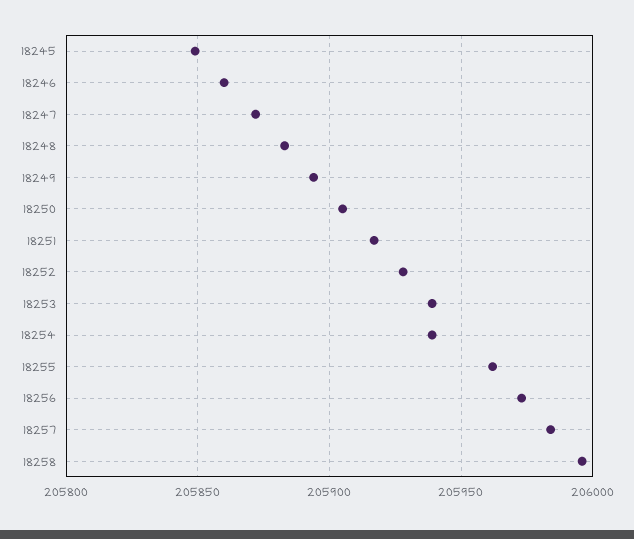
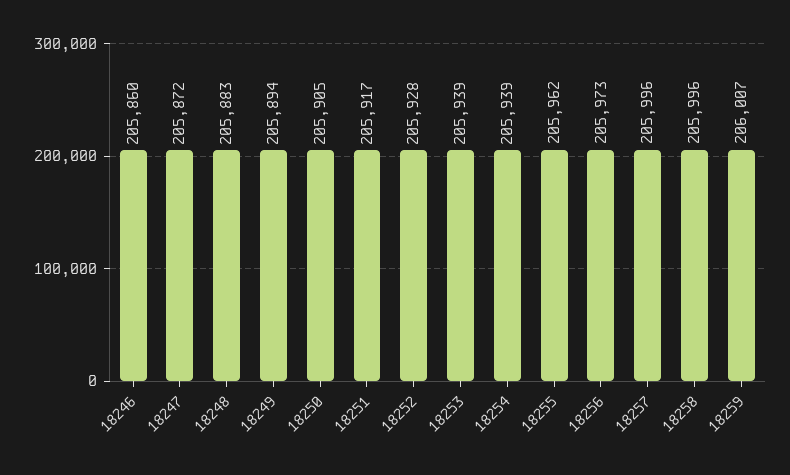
18245: 205850 -> none
18257: 205985 -> 205996
18259: none -> 206007

